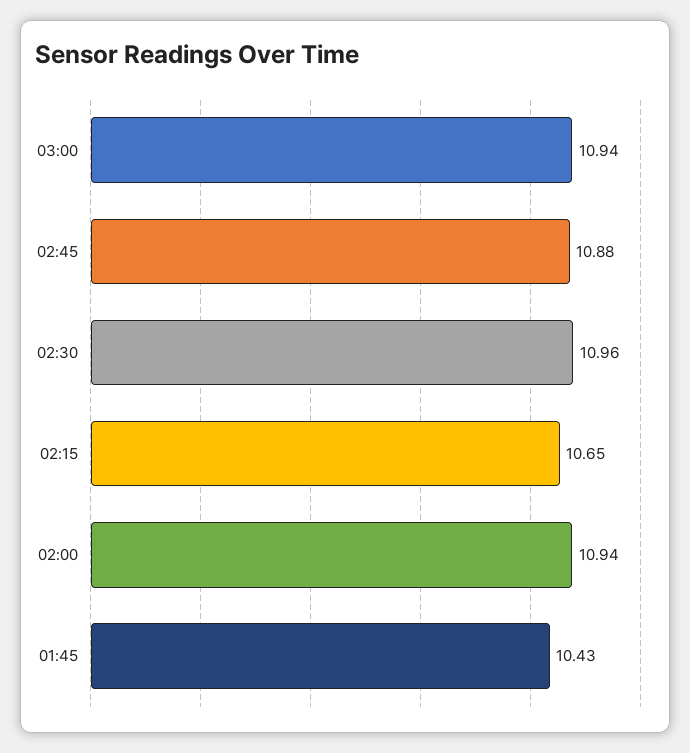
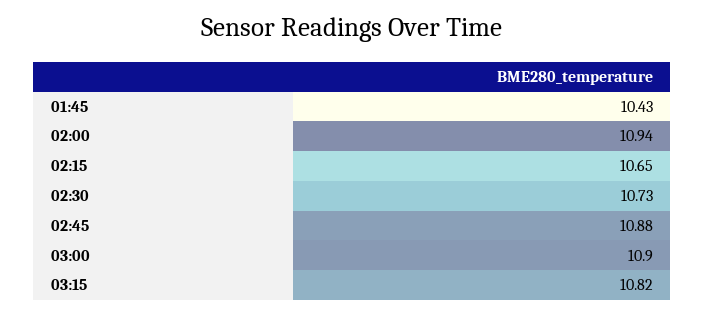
03:00: 10.94 -> 10.9
02:30: 10.96 -> 10.73
03:15: none -> 10.82

